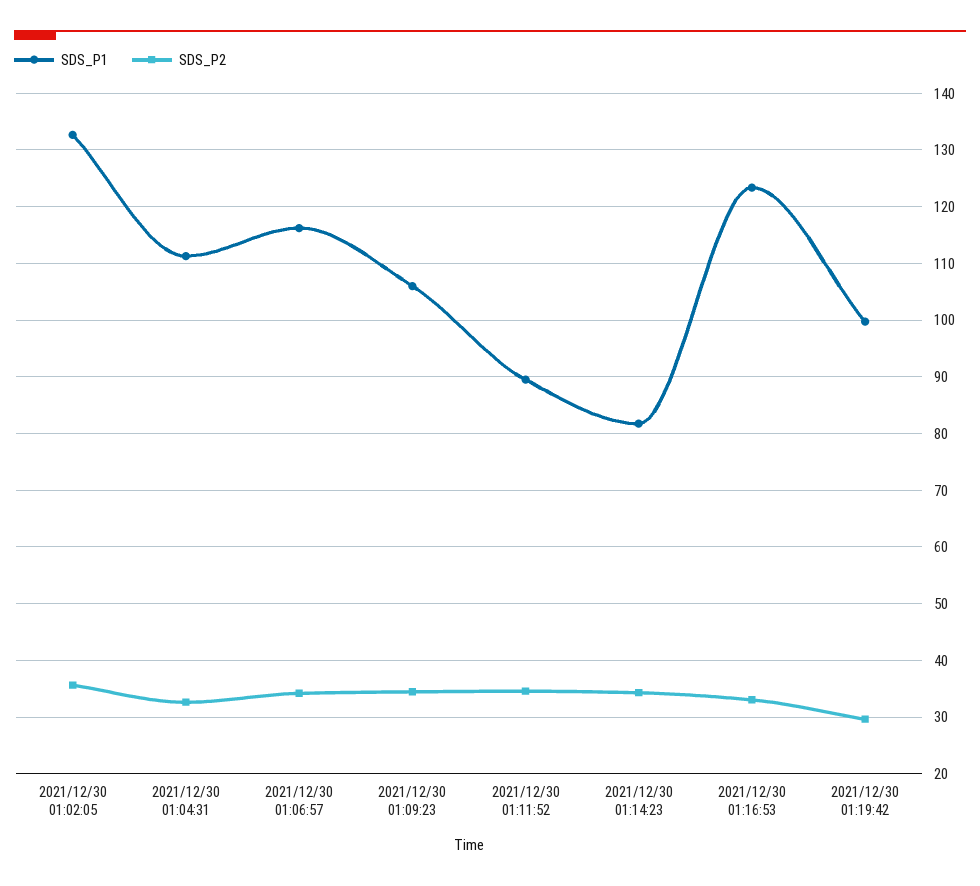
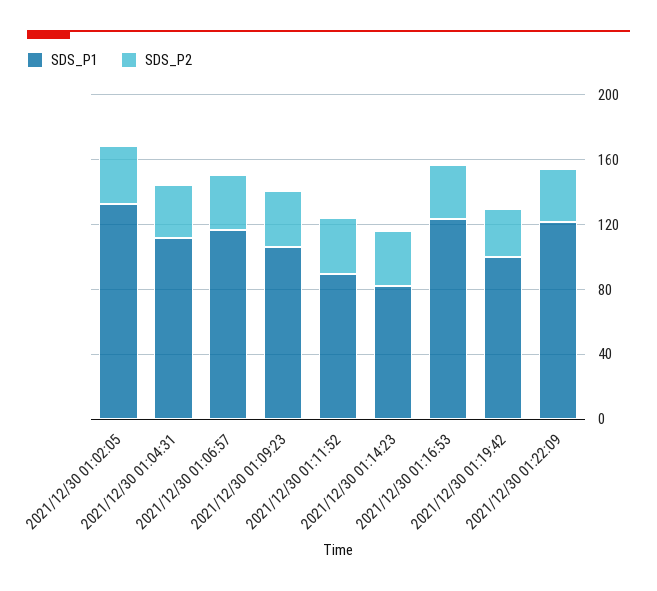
SDS_P1, 2021/12/30 01:22:09: none -> 120
SDS_P2, 2021/12/30 01:22:09: none -> 30

